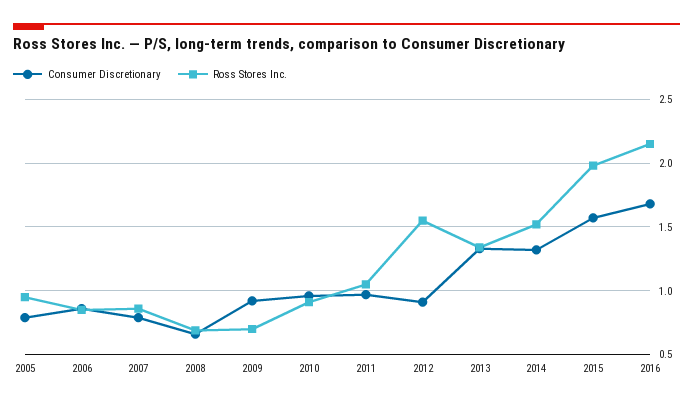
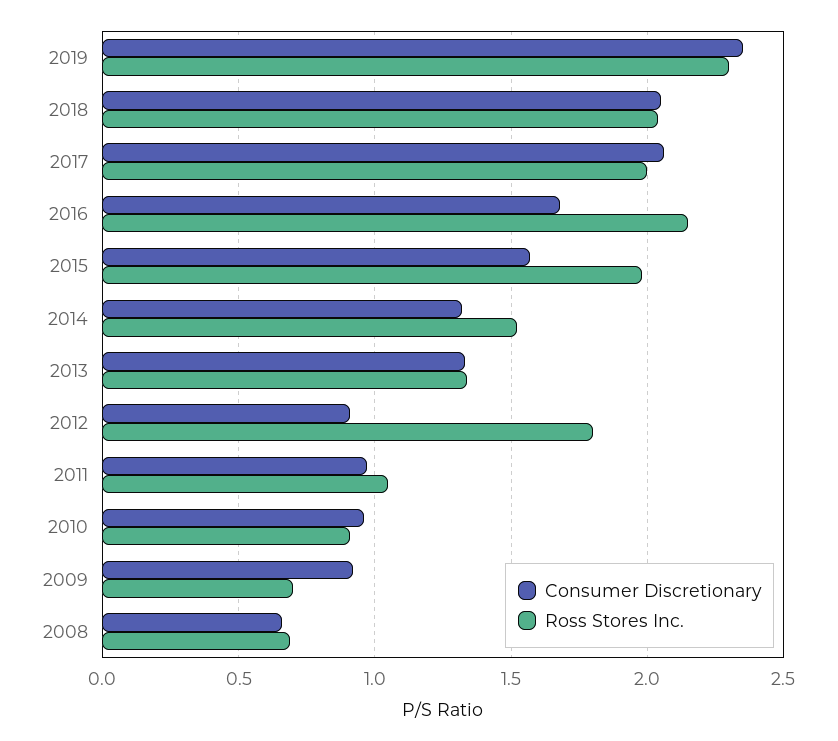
Consumer Discretionary, 2005: 0.8 -> none
Ross Stores Inc., 2005: 0.95 -> none
Consumer Discretionary, 2006: 0.85 -> none
Ross Stores Inc., 2006: 0.85 -> none
Consumer Discretionary, 2007: 0.8 -> none
Ross Stores Inc., 2007: 0.85 -> none
Ross Stores Inc., 2012: 1.55 -> 1.8
Consumer Discretionary, 2019: none -> 2.35
Ross Stores Inc., 2019: none -> 2.3
Consumer Discretionary, 2018: none -> 2.05
Ross Stores Inc., 2018: none -> 2.05
Consumer Discretionary, 2017: none -> 2.05
Ross Stores Inc., 2017: none -> 2

